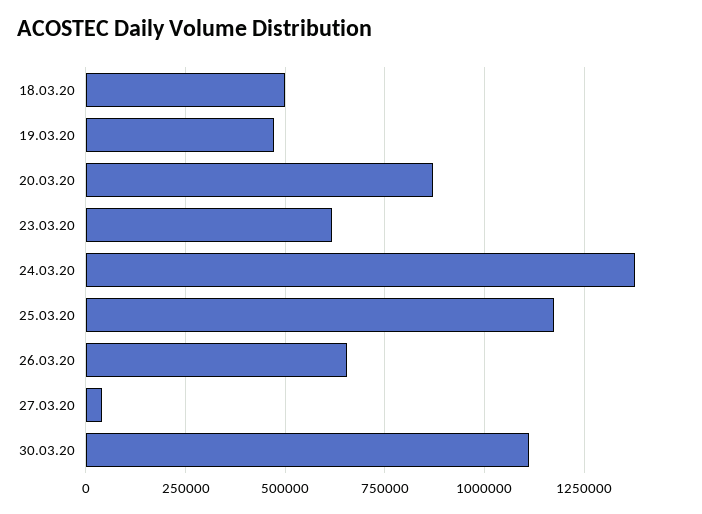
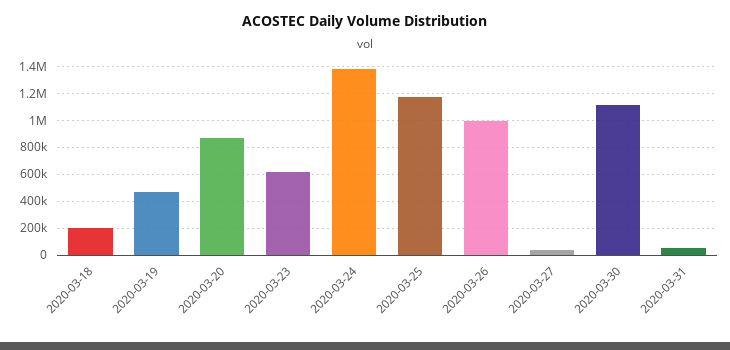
18.03.20: 500000 -> 200000
26.03.20: 650000 -> 1000000
2020-03-31: none -> 50000

